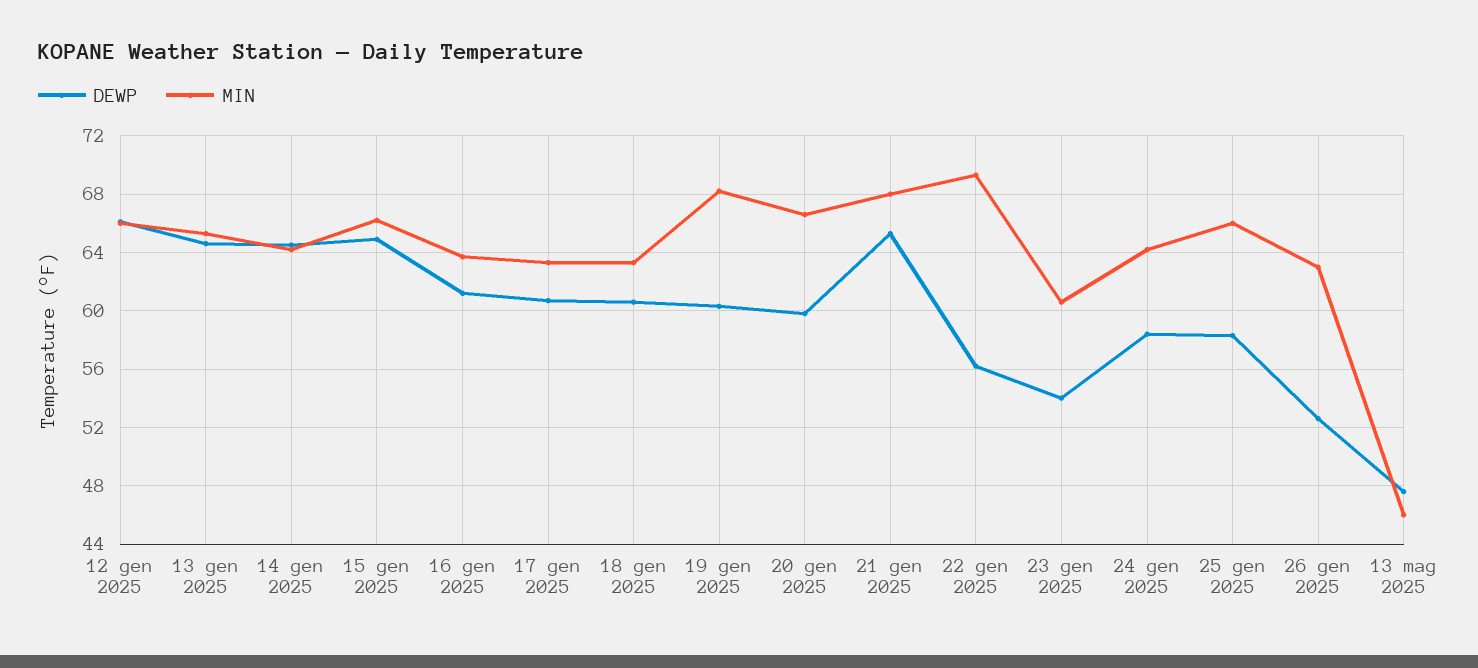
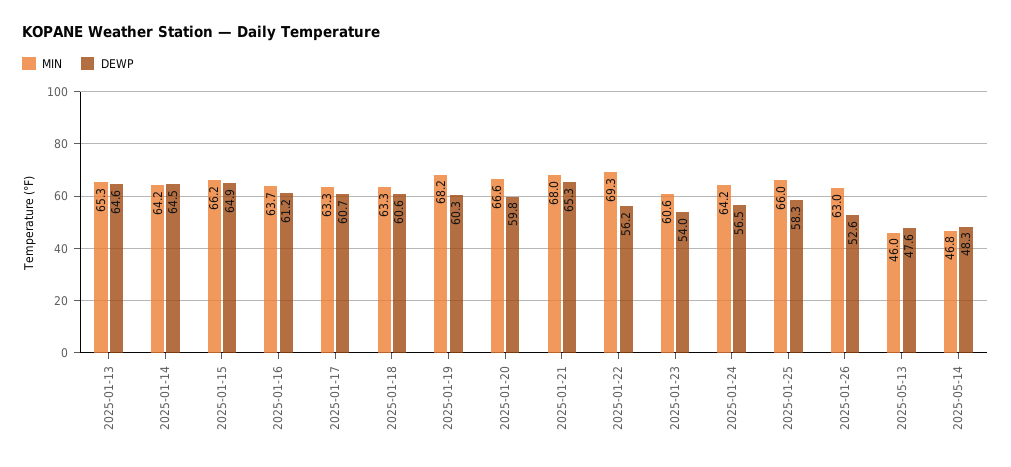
DEWP, 12 gen 2025: 66 -> none
MIN, 12 gen 2025: 66 -> none
DEWP, 24 gen 2025: 58.5 -> 56.5
MIN, 2025-05-14: none -> 46.8
DEWP, 2025-05-14: none -> 48.3

